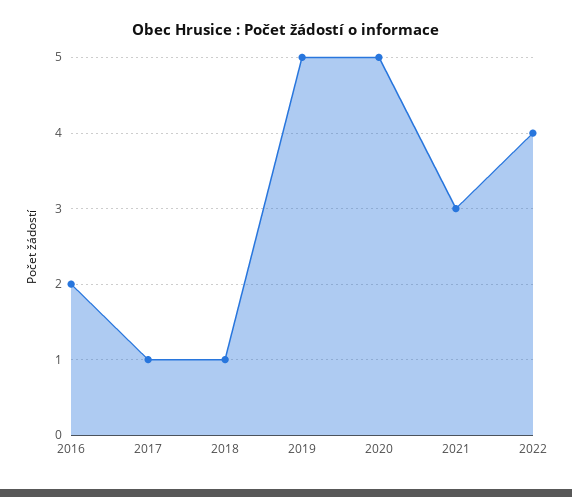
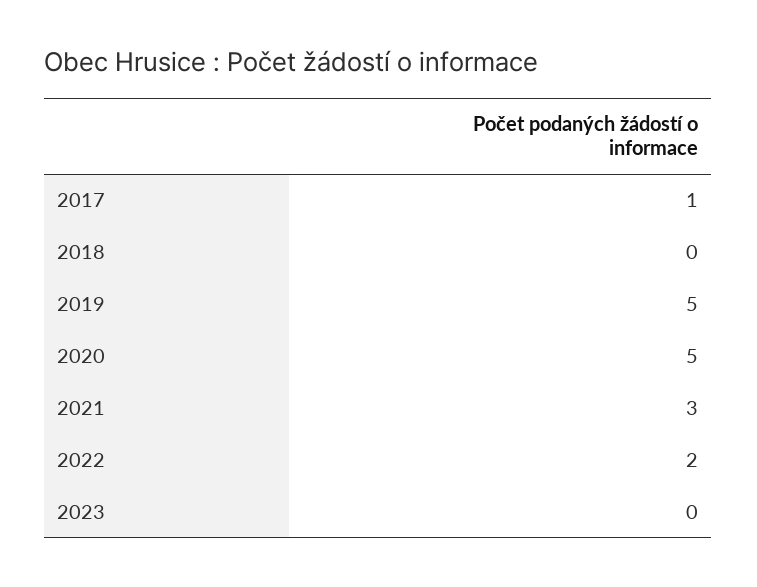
2016: 2 -> none
2018: 1 -> 0
2022: 4 -> 2
2023: none -> 0

